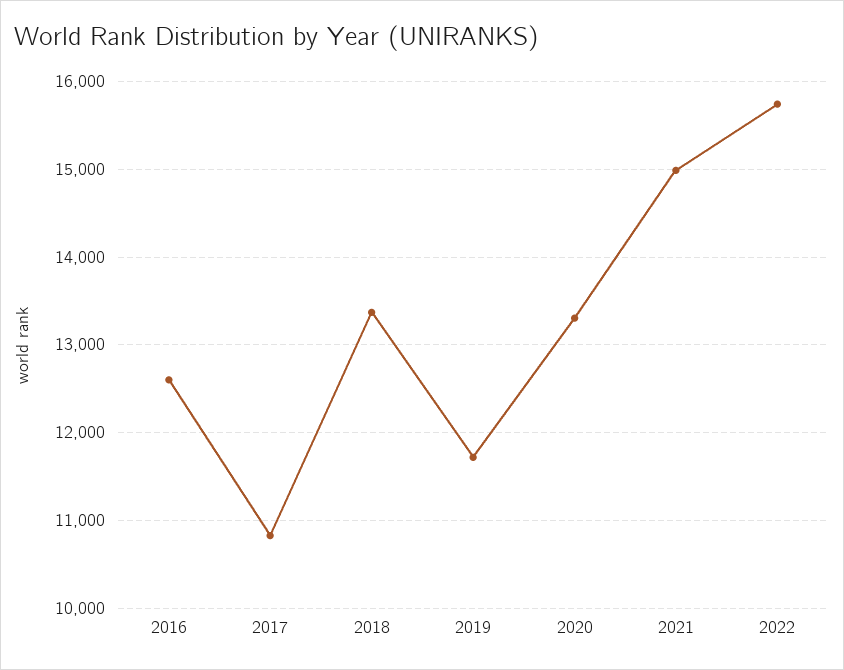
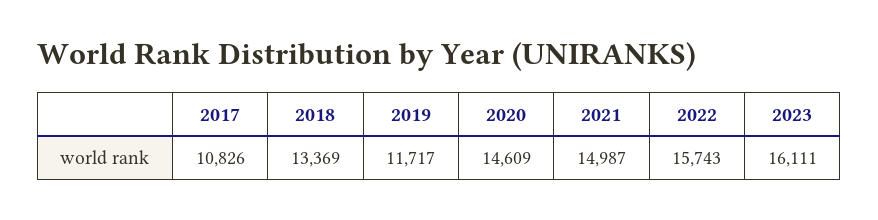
2016: 12600 -> none
2020: 13300 -> 14609
2023: none -> 16111

